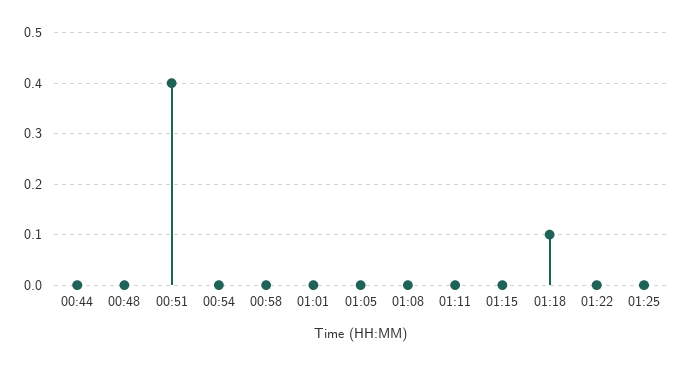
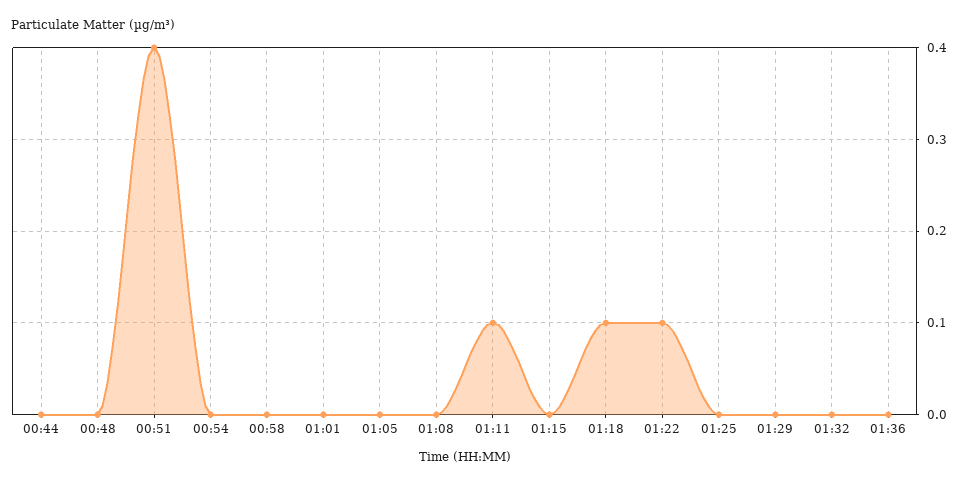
01:11: 0 -> 0.1
01:22: 0 -> 0.1
01:29: none -> 0
01:32: none -> 0
01:36: none -> 0

